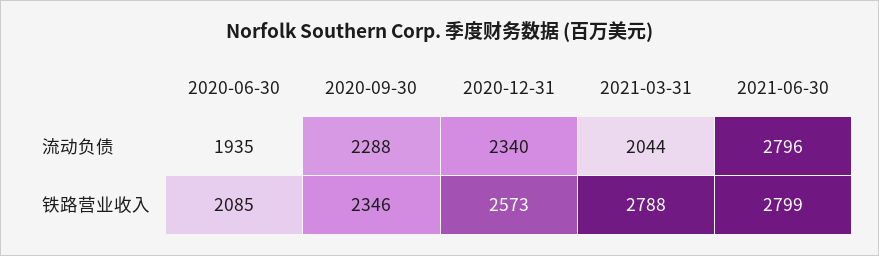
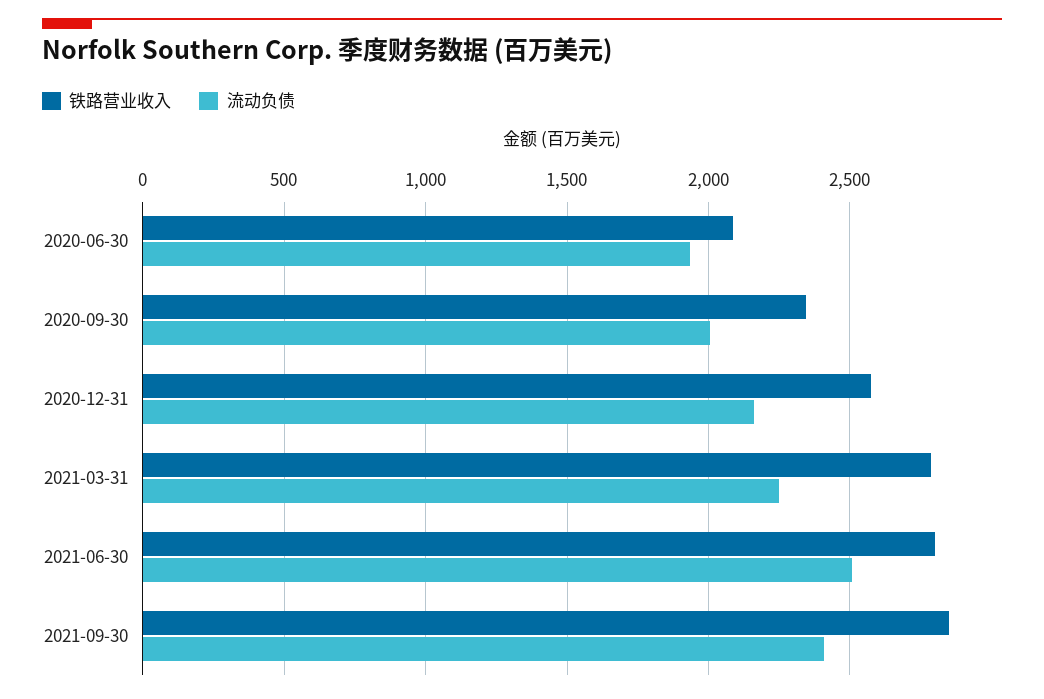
流动负债, 2020-09-30: 2288 -> 2000
流动负债, 2020-12-31: 2340 -> 2150
流动负债, 2021-03-31: 2044 -> 2250
流动负债, 2021-06-30: 2796 -> 2500
铁路营业收入, 2021-09-30: none -> 2850
流动负债, 2021-09-30: none -> 2400

